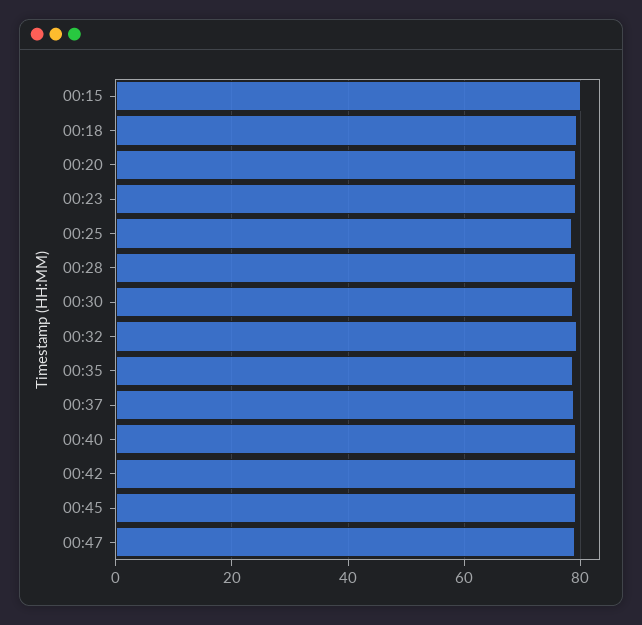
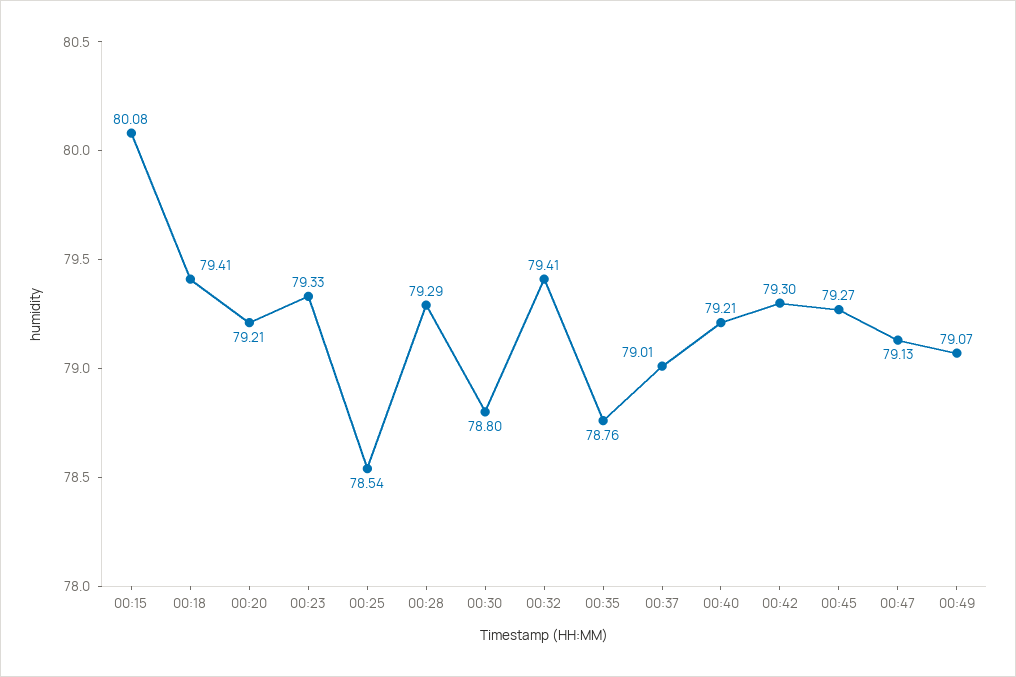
00:49: none -> 79.07

